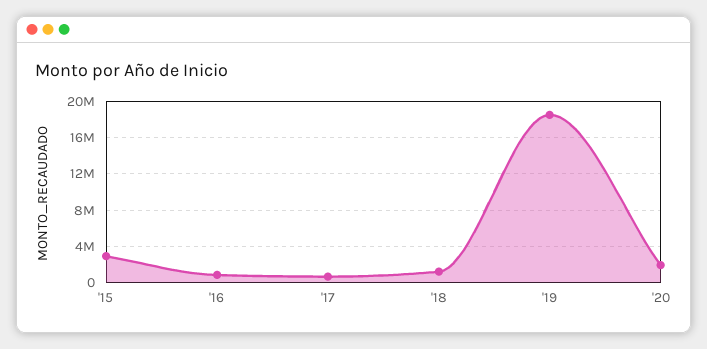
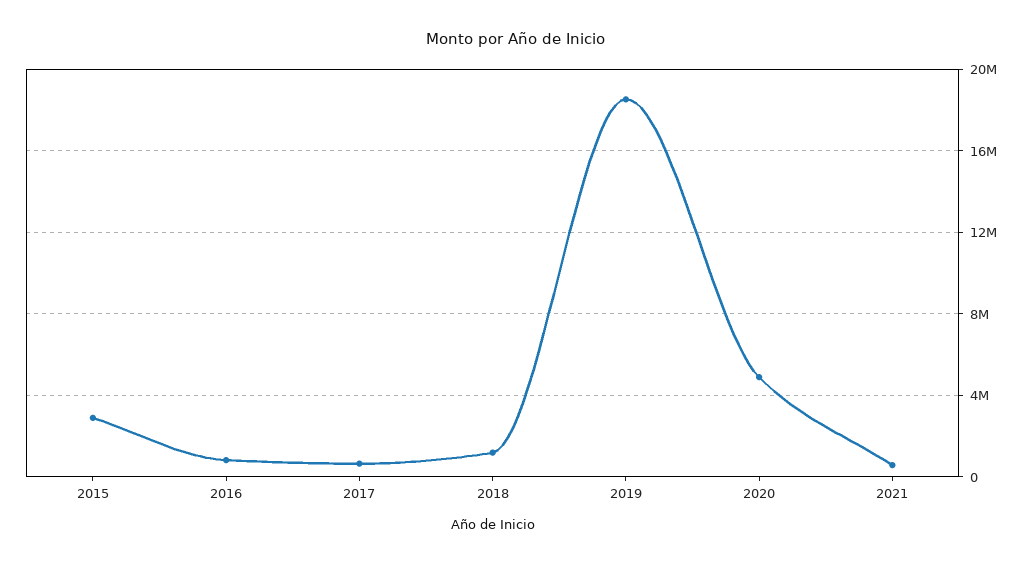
'20: 2000000 -> 5000000
2021: none -> 500000

